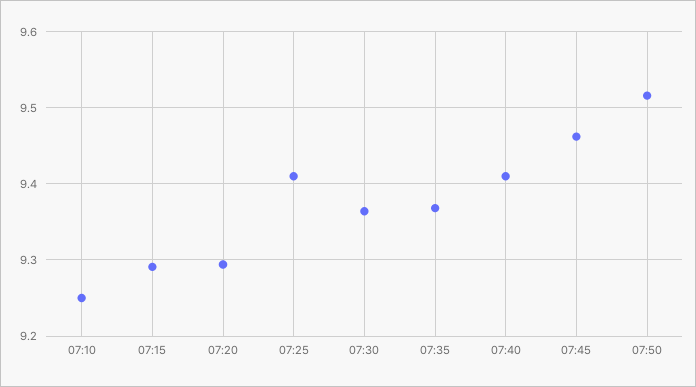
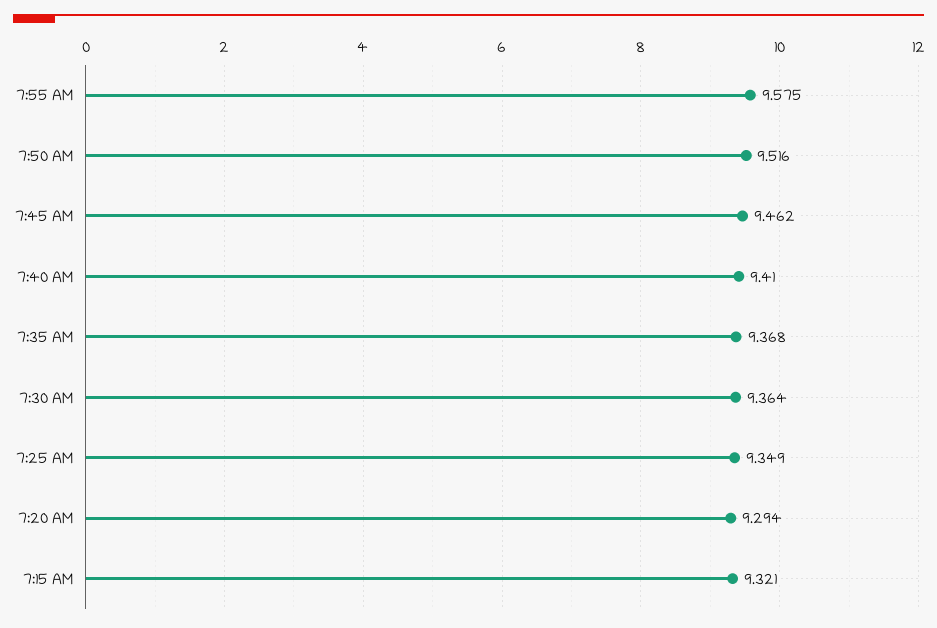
07:10: 9.25 -> none
07:15: 9.29 -> 9.321
07:25: 9.41 -> 9.349
7:55 AM: none -> 9.575

